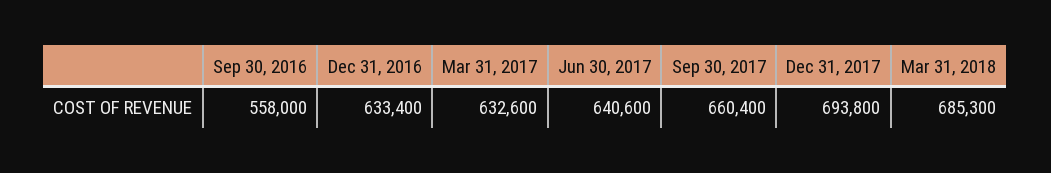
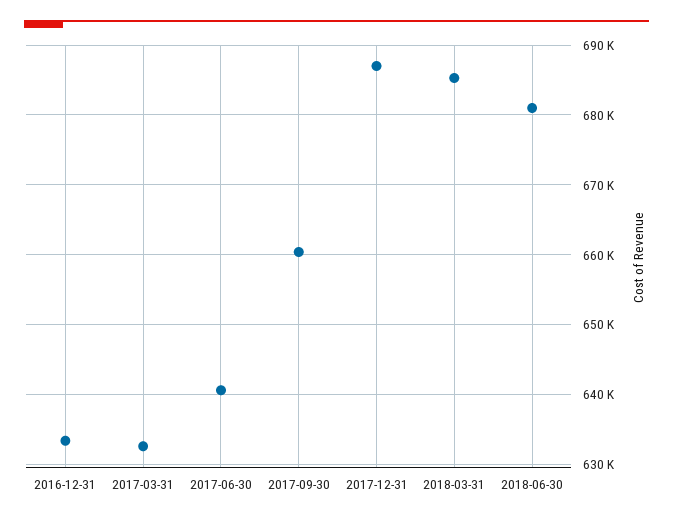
Sep 30, 2016: 558000 -> none
Dec 31, 2017: 693800 -> 687000
2018-06-30: none -> 681000

